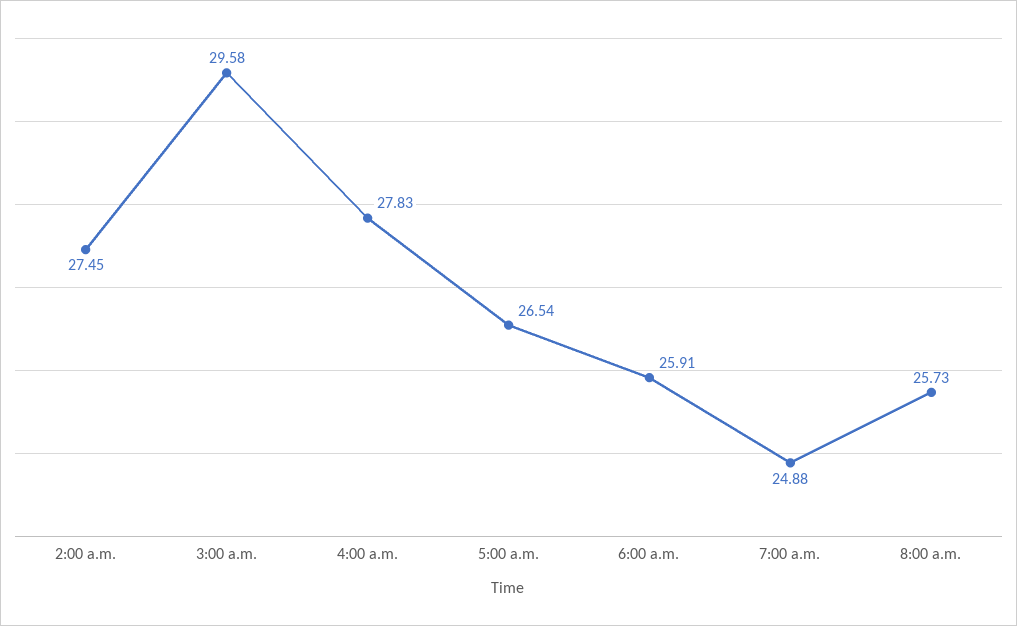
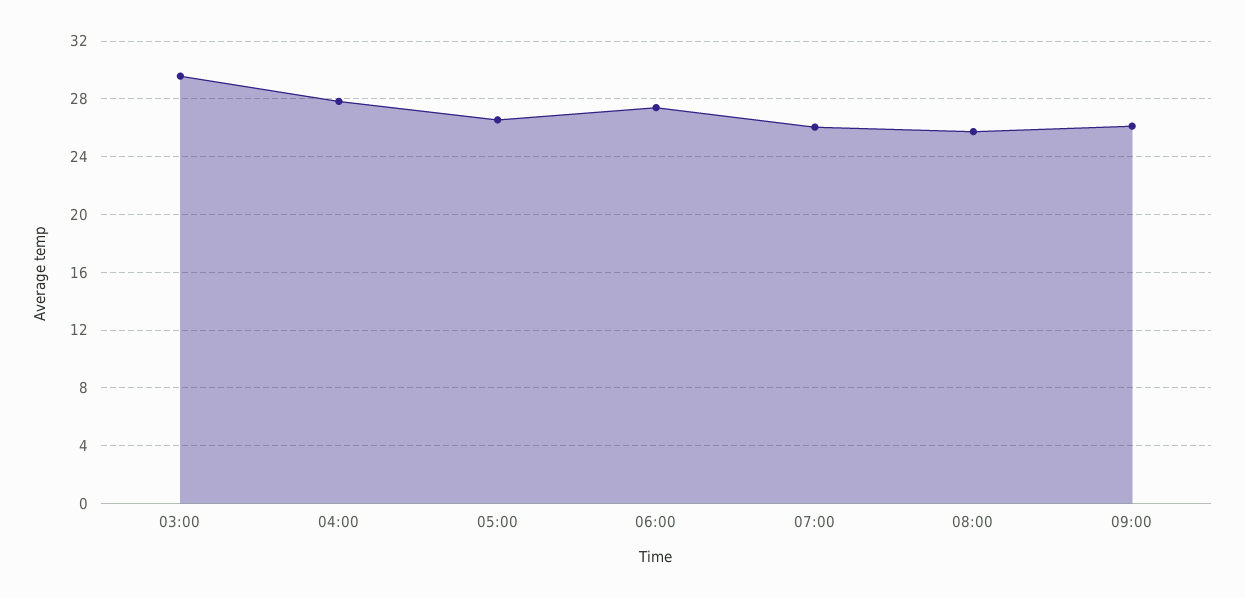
2:00 a.m.: 27.45 -> none
6:00 a.m.: 25.91 -> 27.5
7:00 a.m.: 24.88 -> 26
09:00: none -> 26

